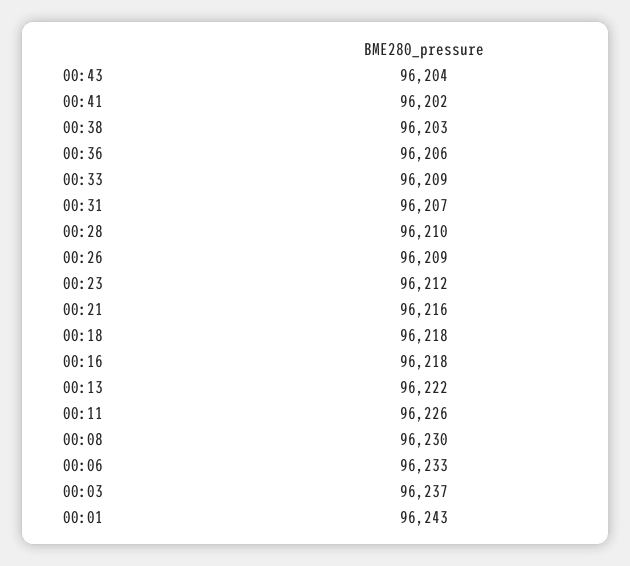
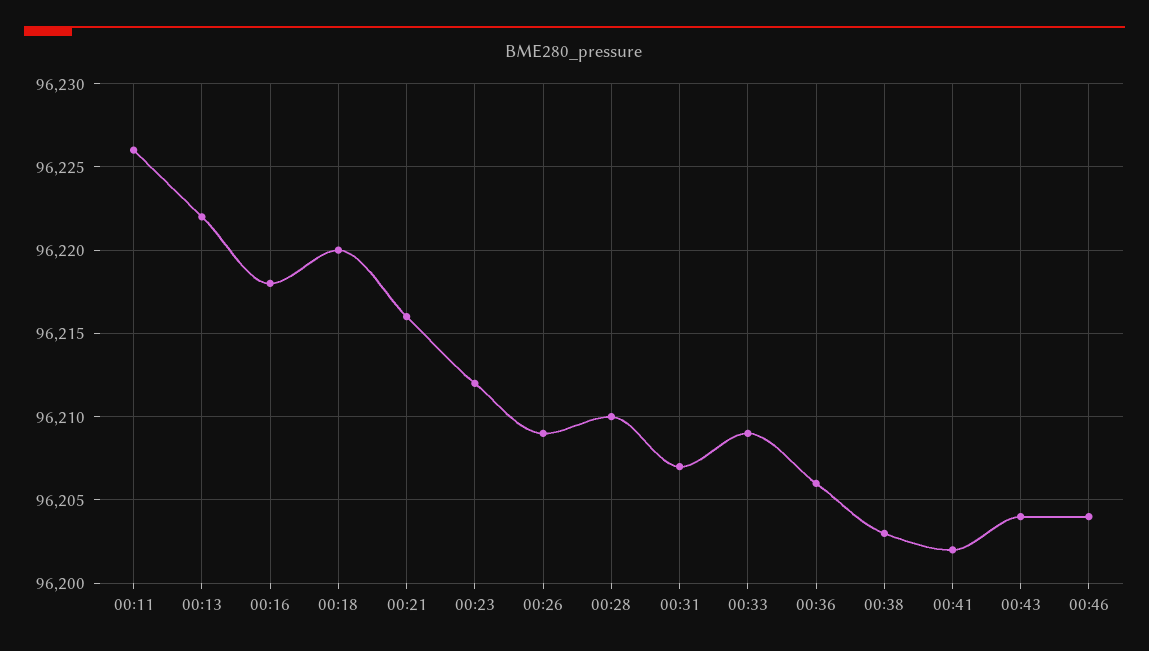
00:18: 96218 -> 96220
00:08: 96230 -> none
00:06: 96233 -> none
00:03: 96237 -> none
00:01: 96243 -> none
00:46: none -> 96204

